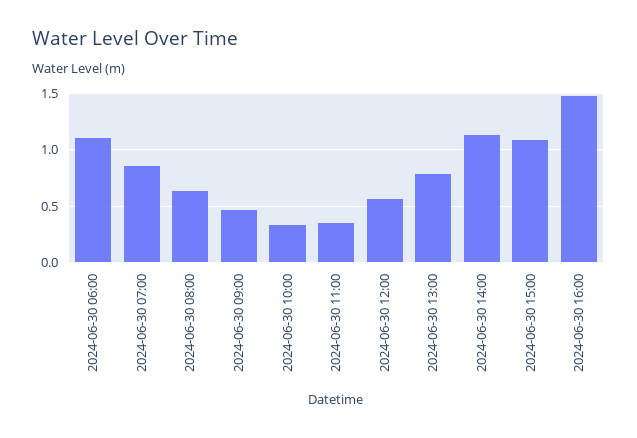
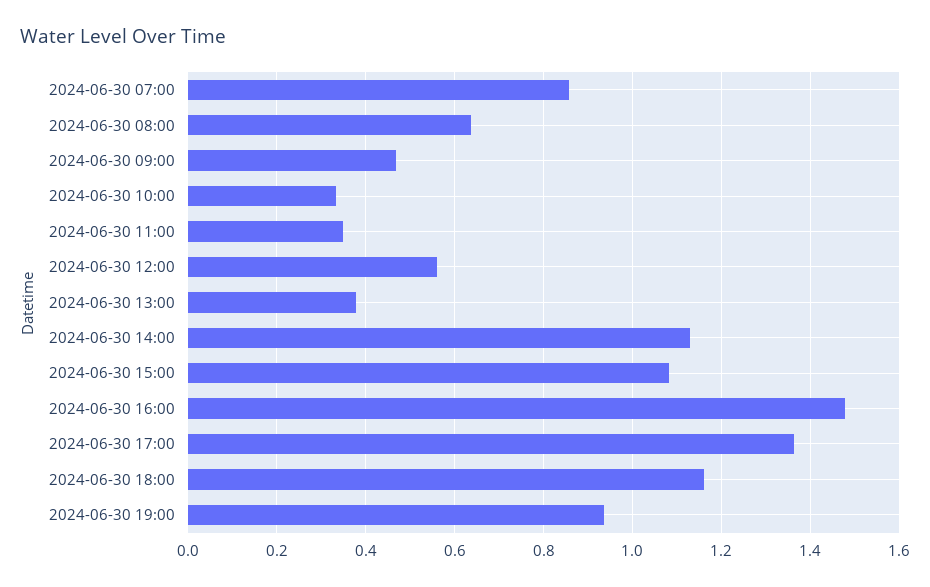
2024-06-30 06:00: 1.1 -> none
2024-06-30 13:00: 0.8 -> 0.38
2024-06-30 17:00: none -> 1.36
2024-06-30 18:00: none -> 1.16
2024-06-30 19:00: none -> 0.94

